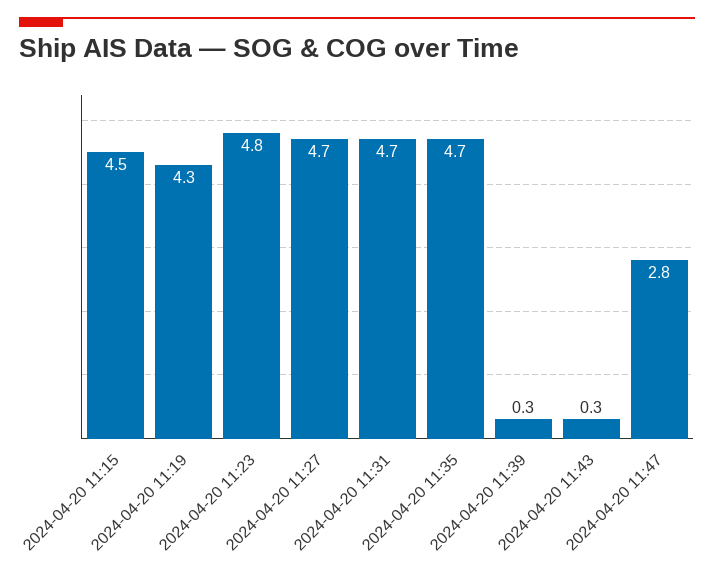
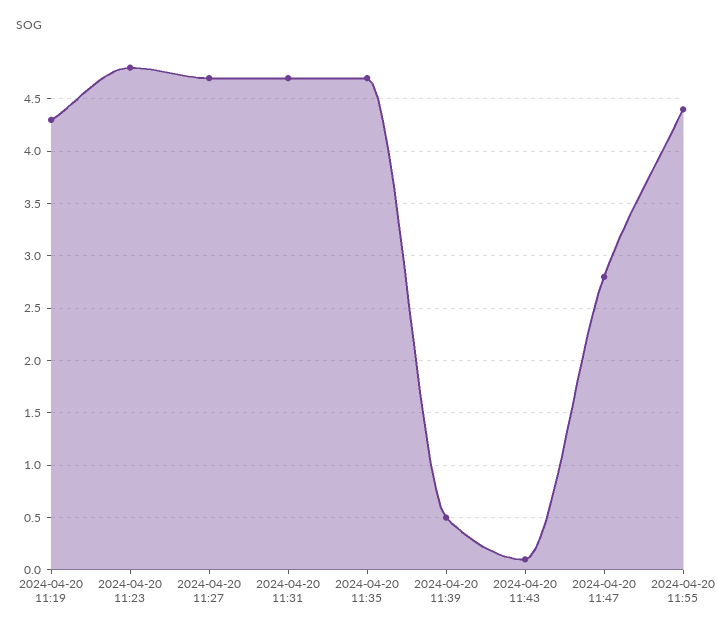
2024-04-20 11:15: 4.5 -> none
2024-04-20 11:39: 0.3 -> 0.5
2024-04-20 11:43: 0.3 -> 0.1
2024-04-20 11:55: none -> 4.4

